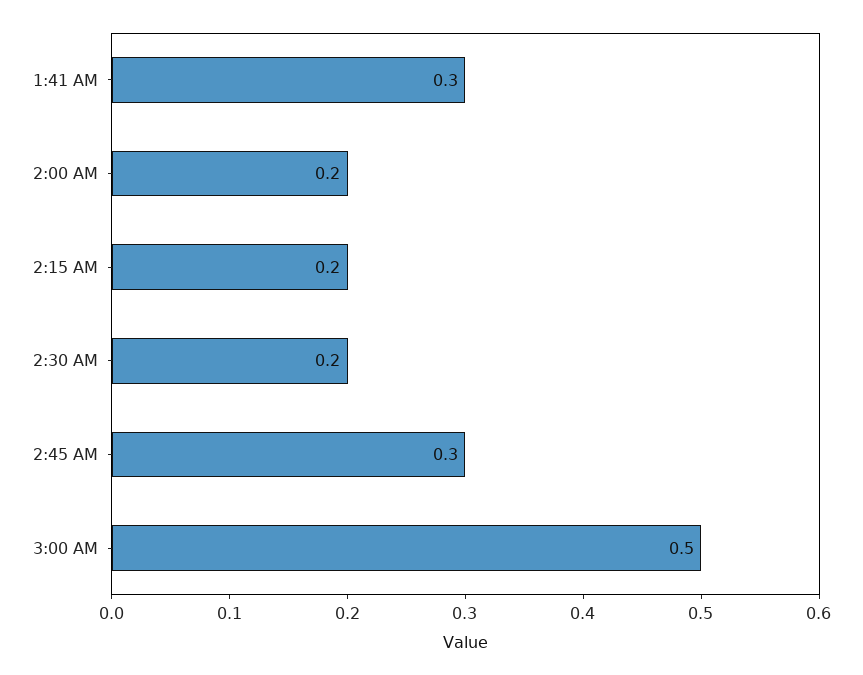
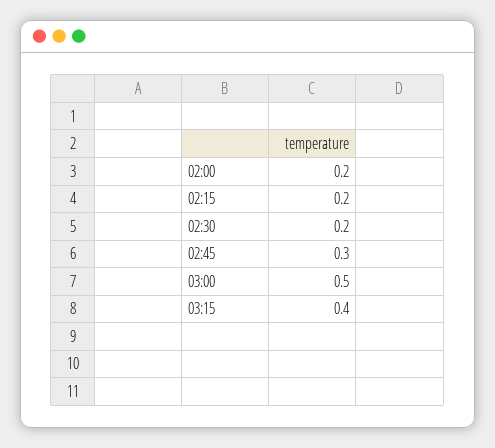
1:41 AM: 0.3 -> none
03:15: none -> 0.4

